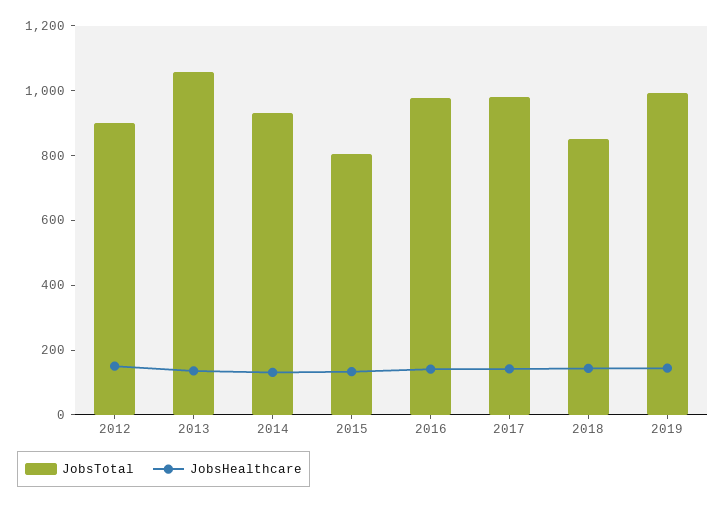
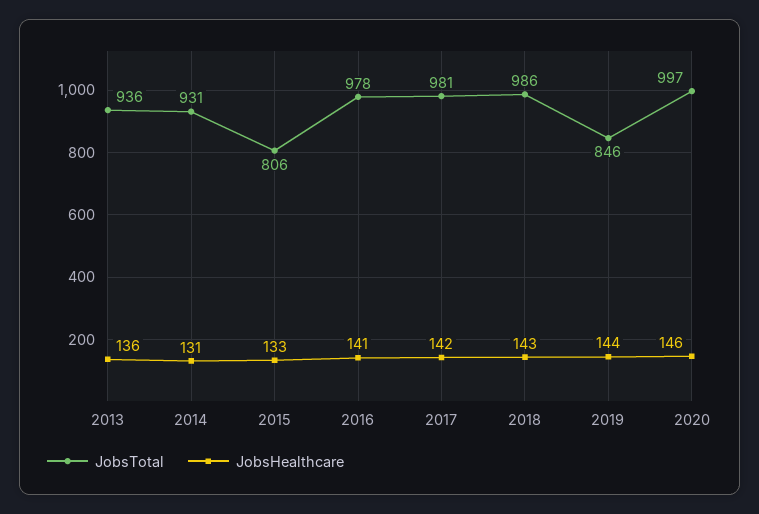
JobsTotal, 2012: 900 -> none
JobsHealthcare, 2012: 150 -> none
JobsTotal, 2013: 1050 -> 936
JobsTotal, 2018: 850 -> 986
JobsTotal, 2019: 1000 -> 846
JobsTotal, 2020: none -> 997
JobsHealthcare, 2020: none -> 146

